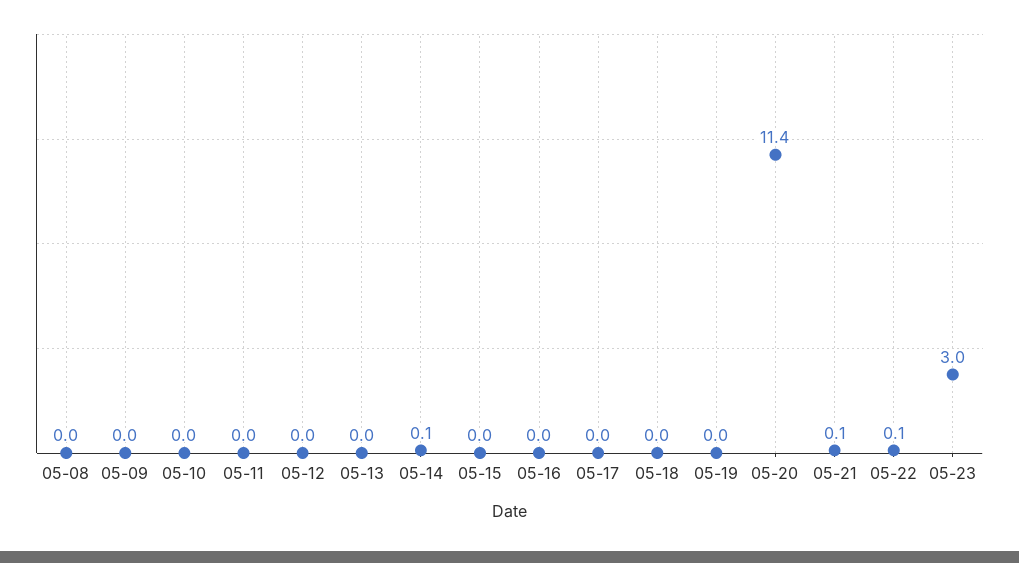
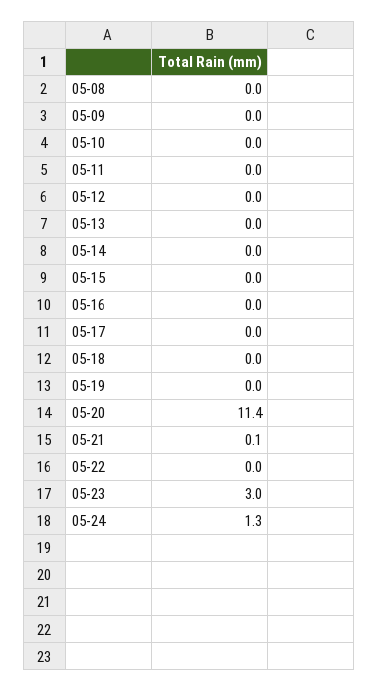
05-14: 0.1 -> 0
05-22: 0.1 -> 0
05-24: none -> 1.3

